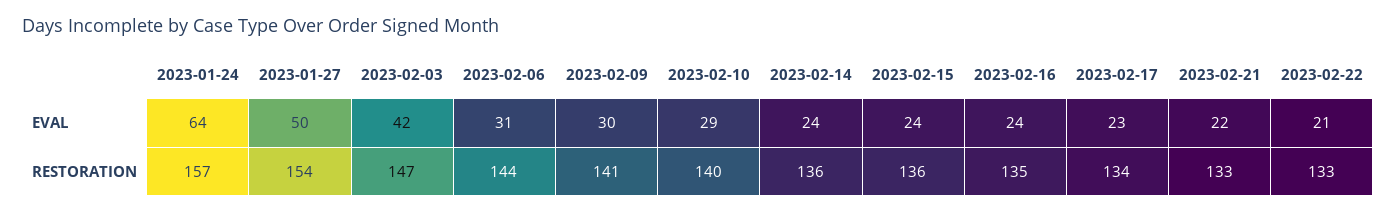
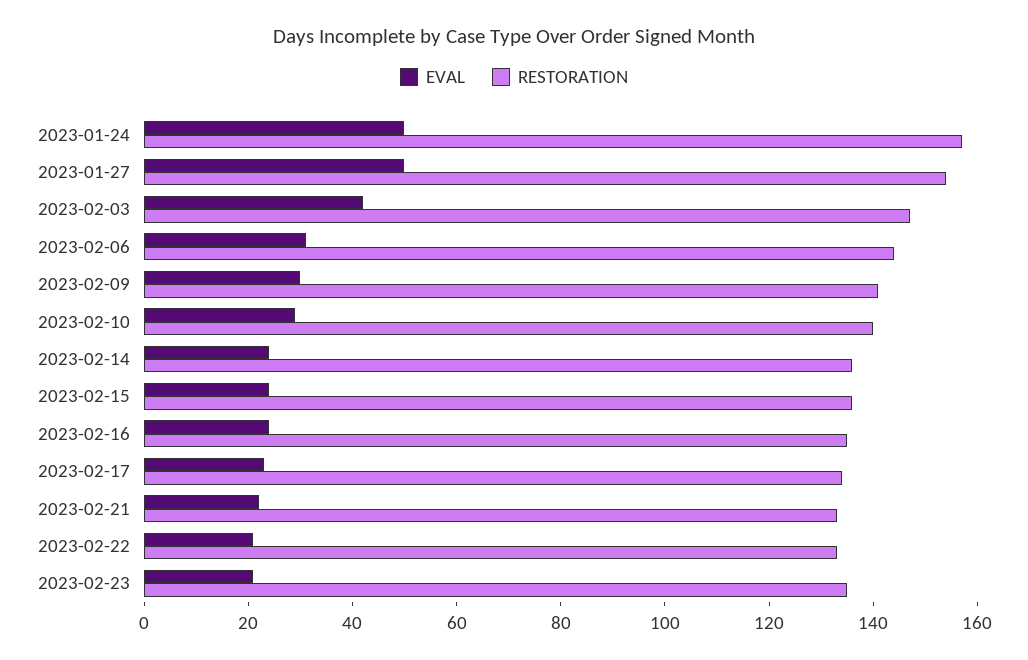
EVAL, 2023-01-24: 64 -> 50
EVAL, 2023-02-23: none -> 20
RESTORATION, 2023-02-23: none -> 135

